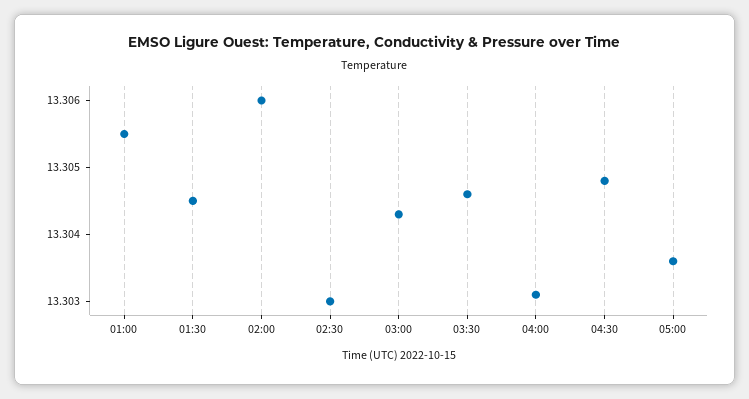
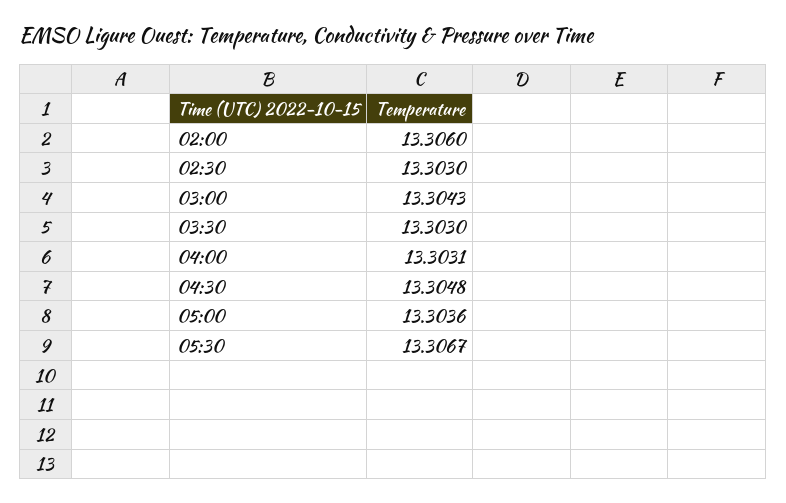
01:00: 13.3055 -> none
01:30: 13.3045 -> none
03:30: 13.3045 -> 13.303
05:30: none -> 13.3067

